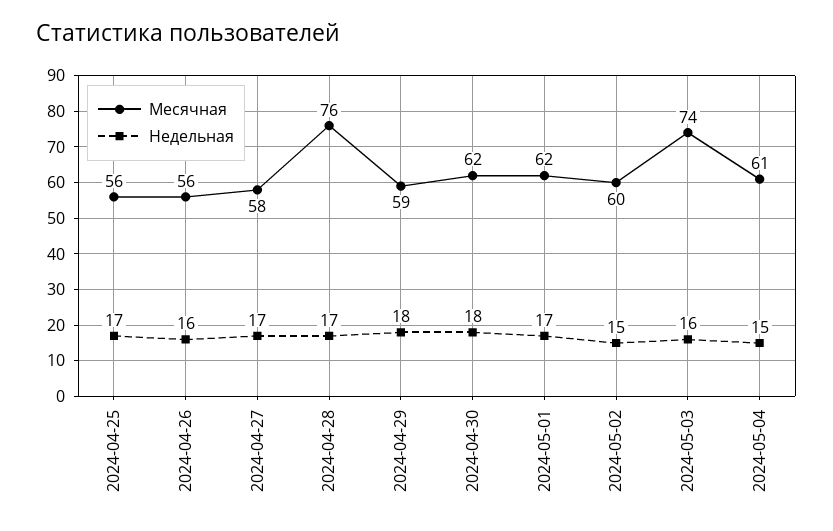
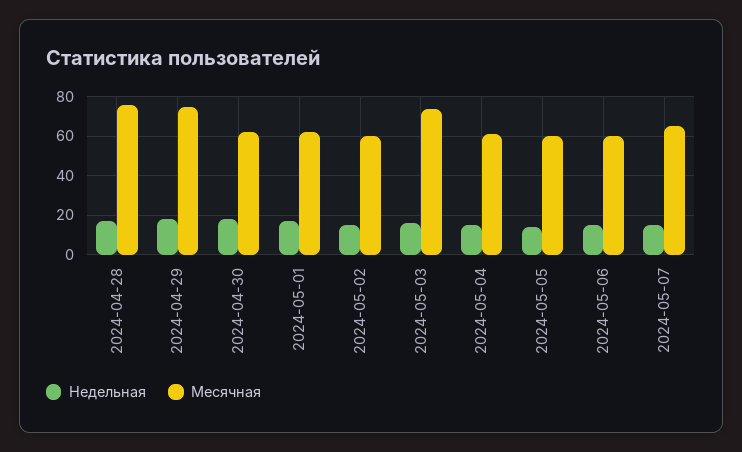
Месячная, 2024-04-25: 56 -> none
Недельная, 2024-04-25: 17 -> none
Месячная, 2024-04-26: 56 -> none
Недельная, 2024-04-26: 16 -> none
Месячная, 2024-04-27: 58 -> none
Недельная, 2024-04-27: 17 -> none
Месячная, 2024-04-29: 59 -> 75
Недельная, 2024-05-05: none -> 15
Месячная, 2024-05-05: none -> 60
Недельная, 2024-05-06: none -> 15
Месячная, 2024-05-06: none -> 60
Недельная, 2024-05-07: none -> 15
Месячная, 2024-05-07: none -> 65

